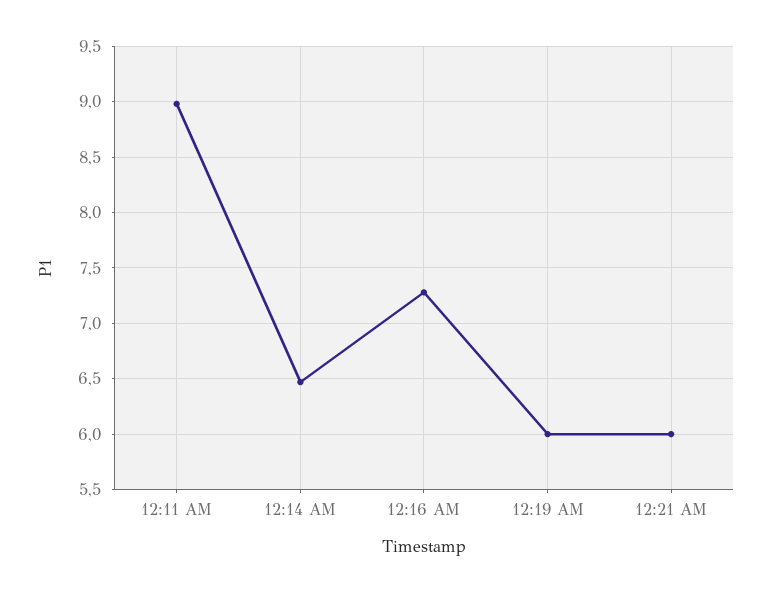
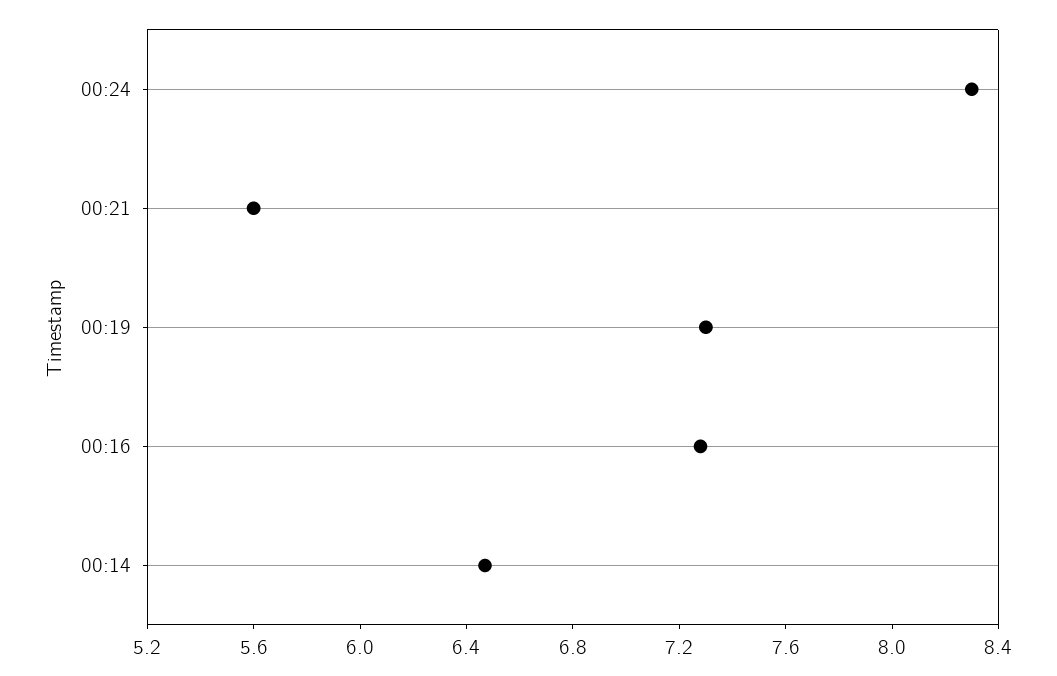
12:11 AM: 9 -> none
12:19 AM: 6 -> 7.3
12:21 AM: 6 -> 5.6
00:24: none -> 8.3

